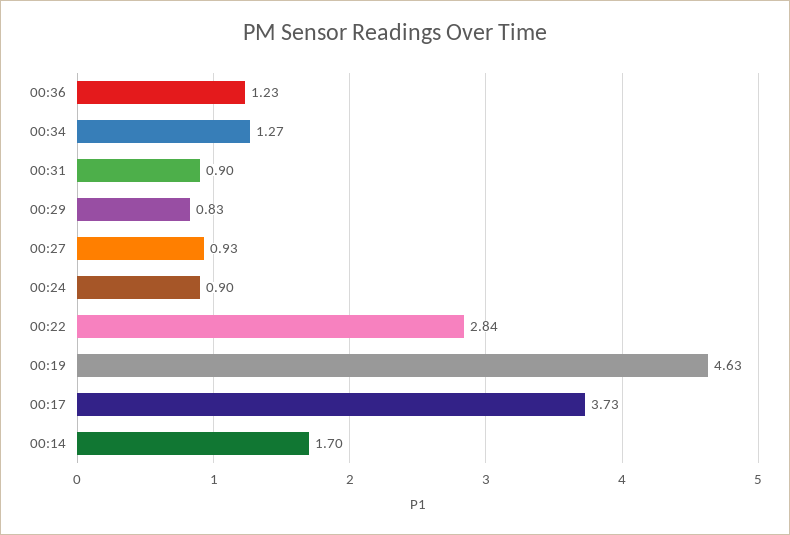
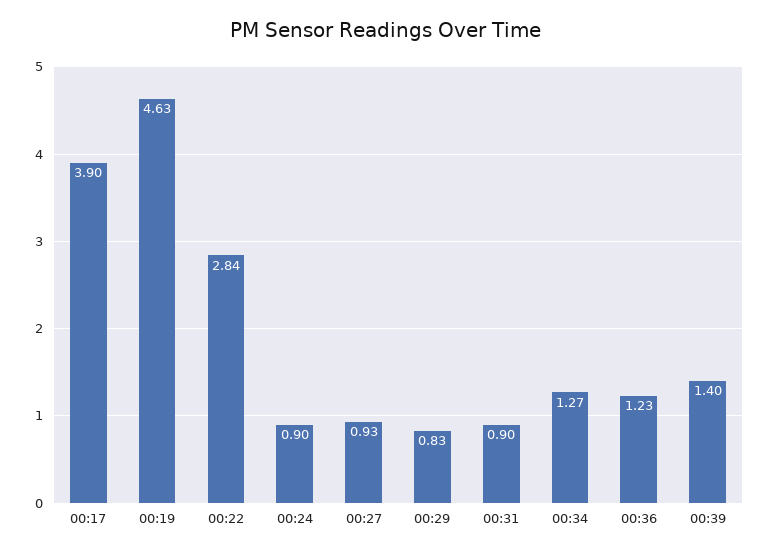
00:17: 3.73 -> 3.9
00:14: 1.7 -> none
00:39: none -> 1.4

